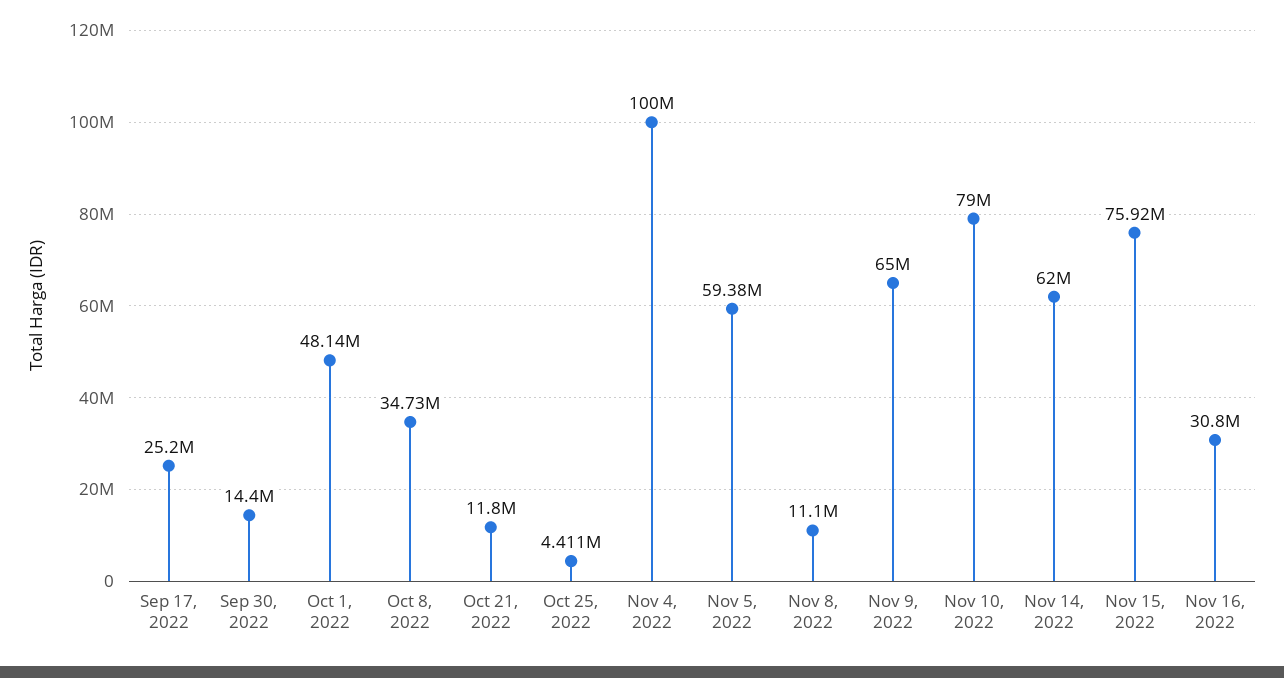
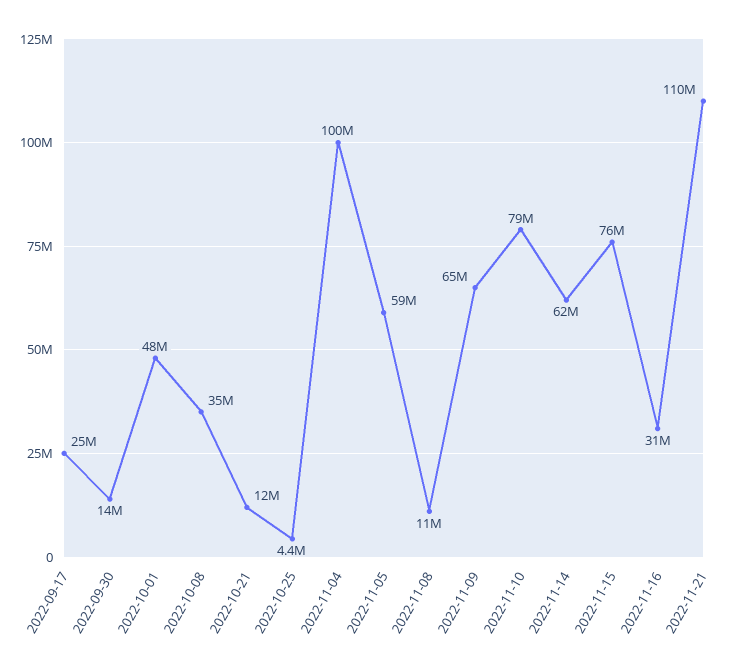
2022-11-21: none -> 110000000

